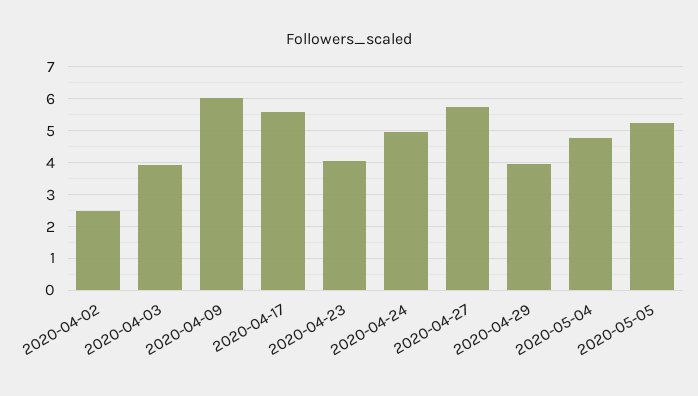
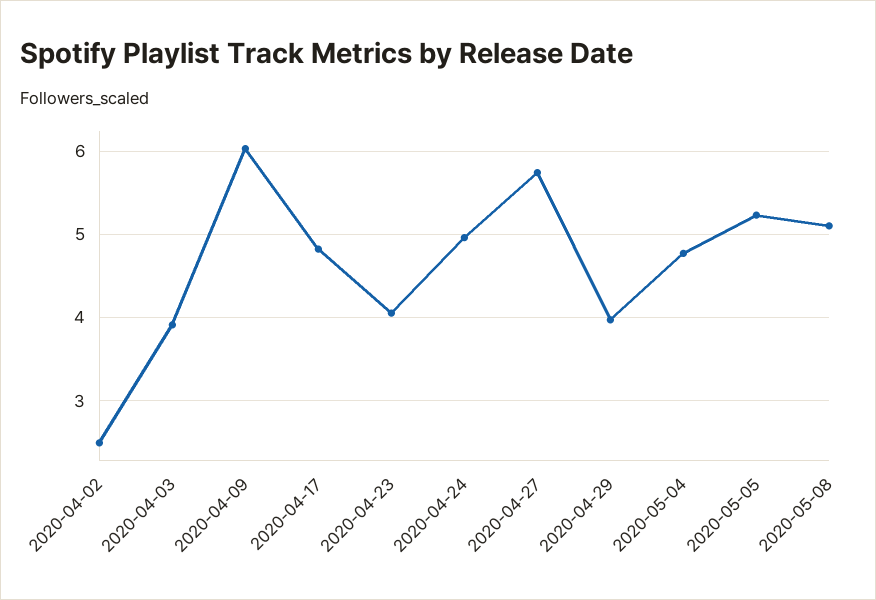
2020-04-17: 5.6 -> 4.8
2020-05-08: none -> 5.1

